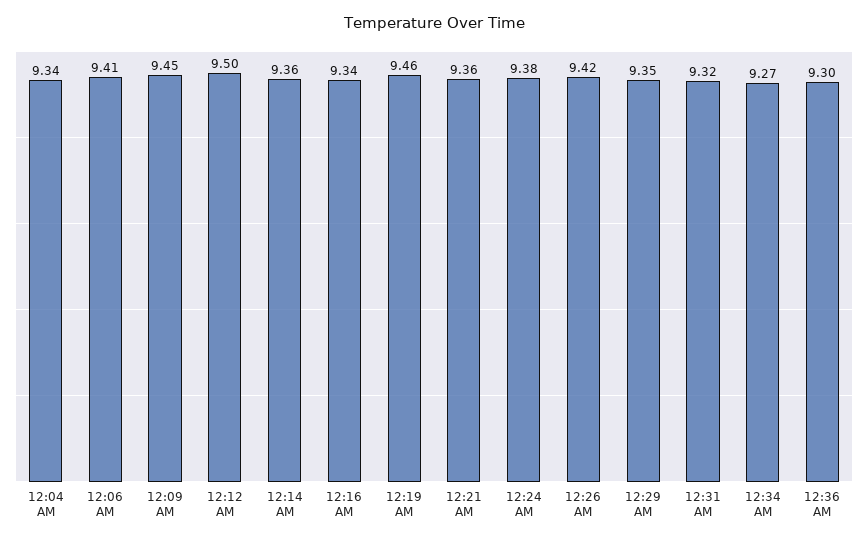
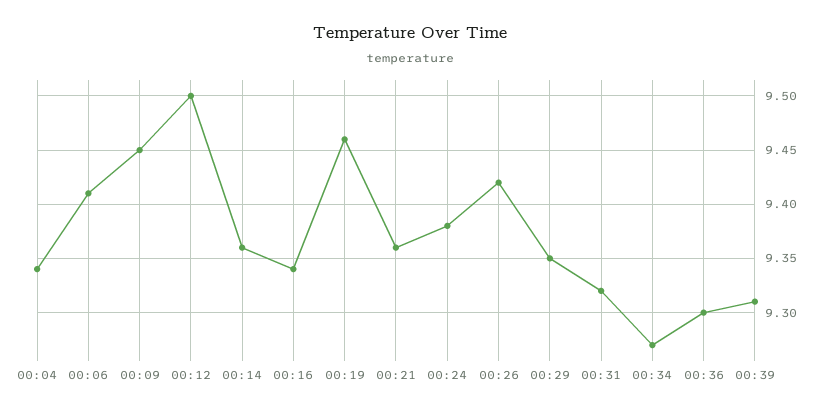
00:39: none -> 9.31

